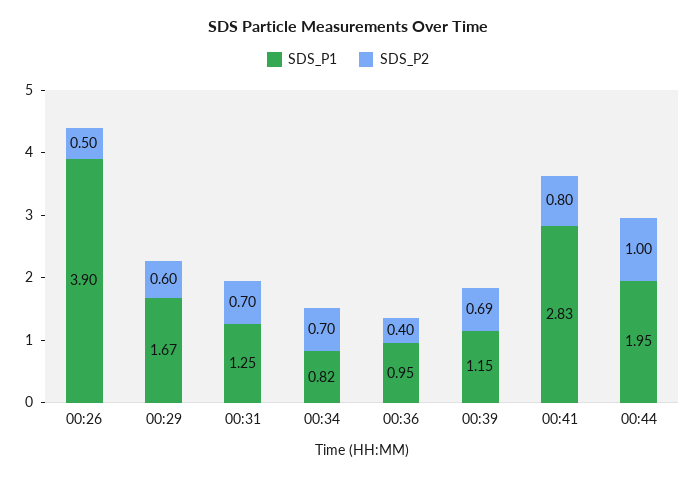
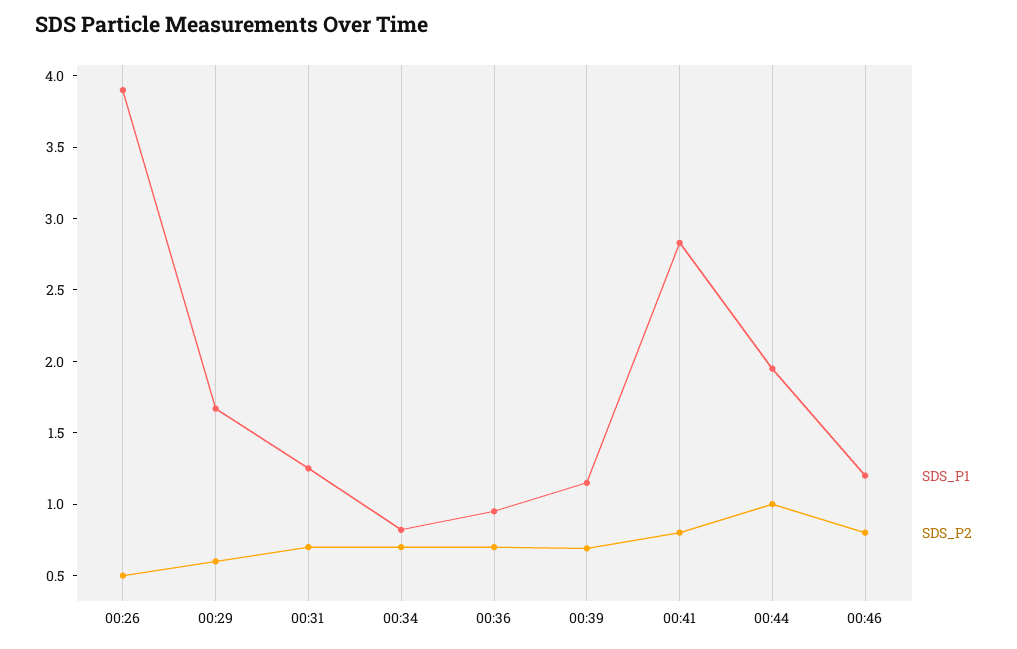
SDS_P2, 00:36: 0.4 -> 0.7
SDS_P1, 00:46: none -> 1.2
SDS_P2, 00:46: none -> 0.8

